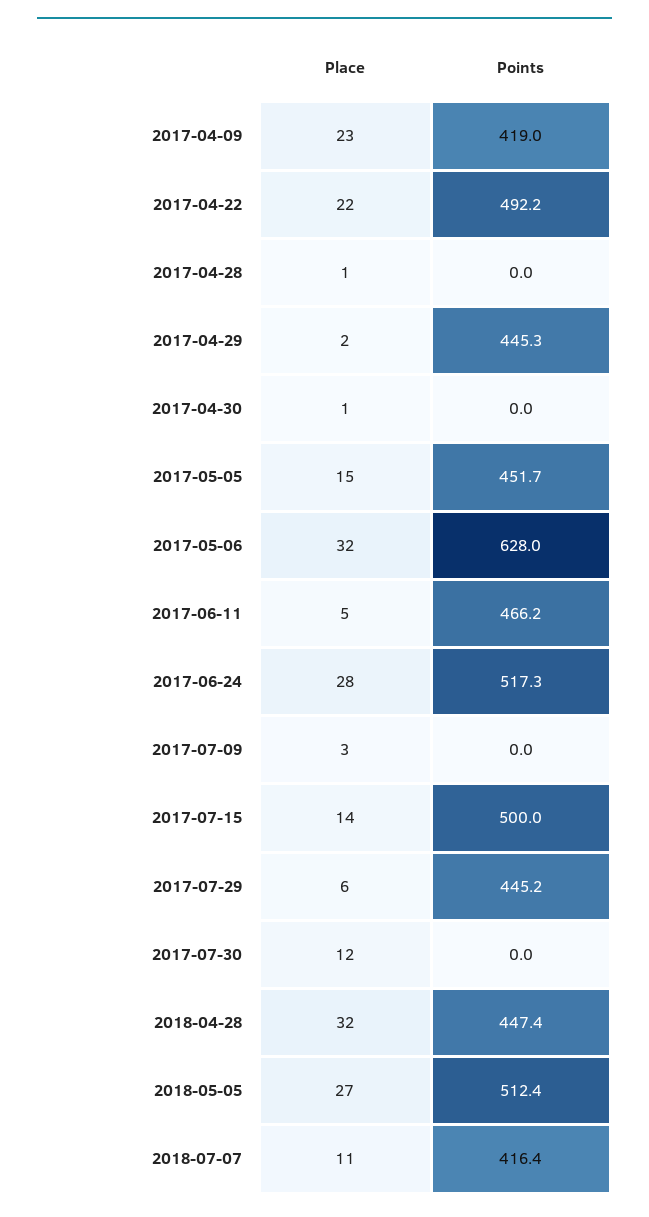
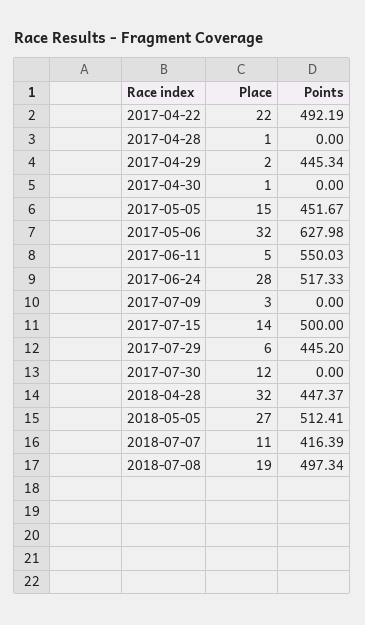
Place, 2017-04-09: 23 -> none
Points, 2017-04-09: 419 -> none
Points, 2017-06-11: 466.2 -> 550.03
Place, 2018-07-08: none -> 19
Points, 2018-07-08: none -> 497.34

